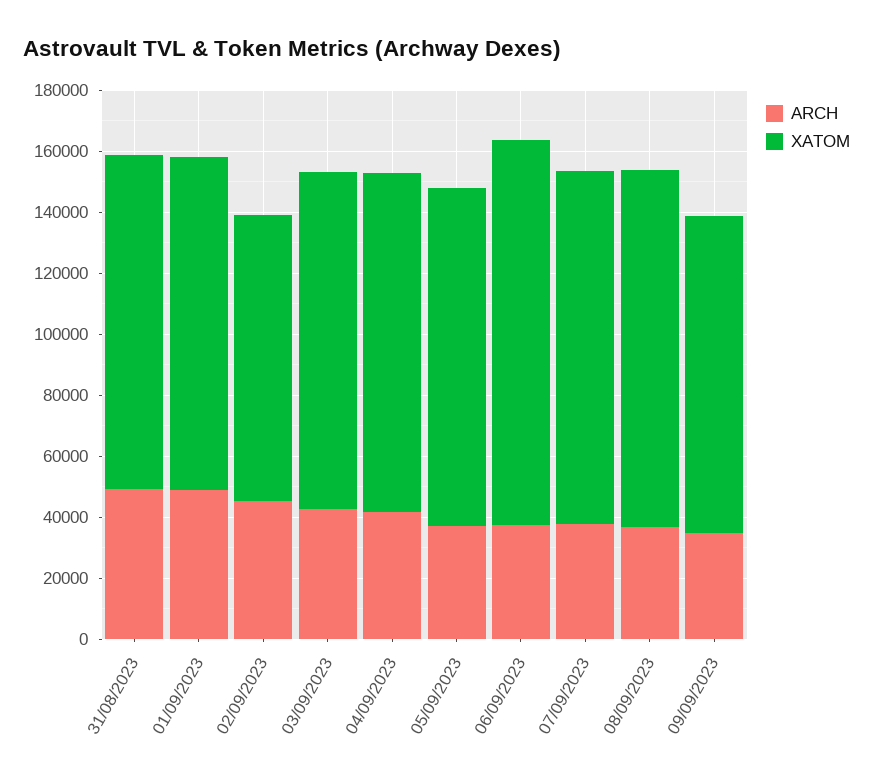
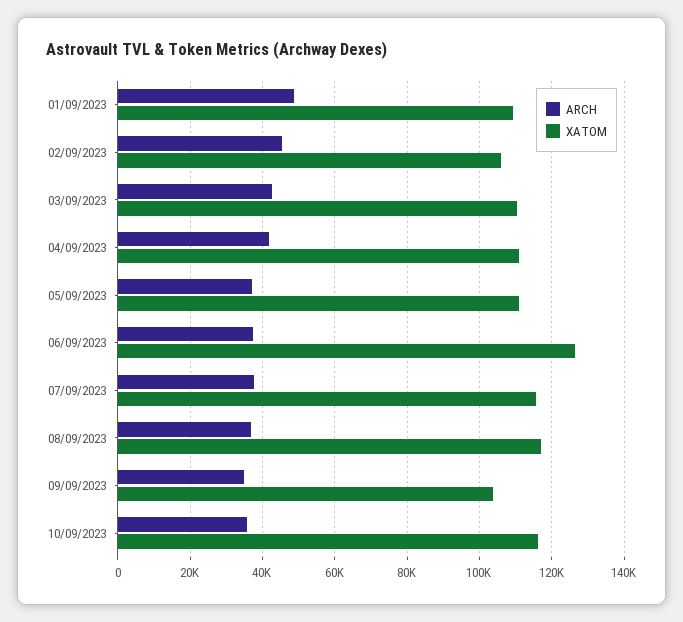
ARCH, 31/08/2023: 50000 -> none
XATOM, 31/08/2023: 110000 -> none
XATOM, 02/09/2023: 95000 -> 106000
ARCH, 10/09/2023: none -> 36000
XATOM, 10/09/2023: none -> 116000

